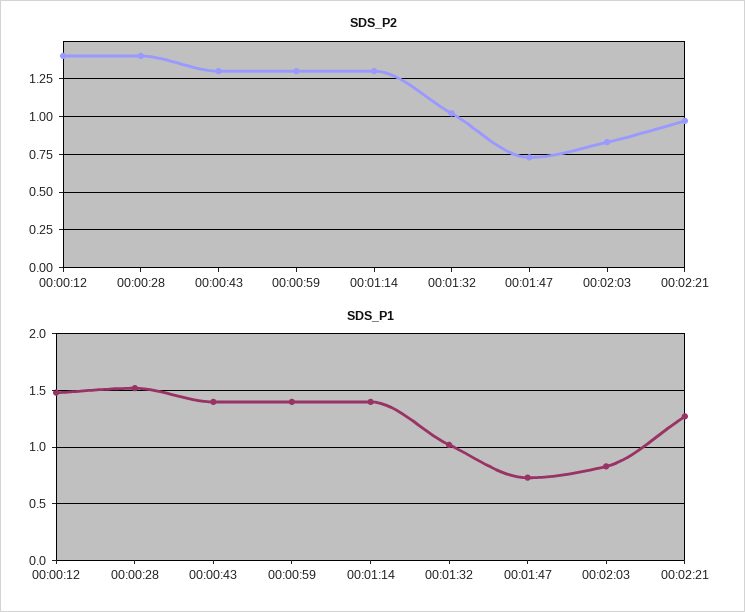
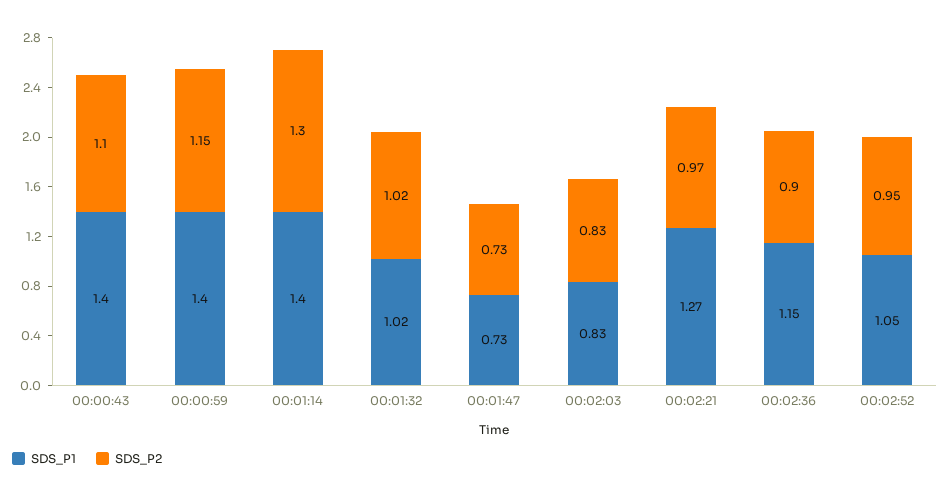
SDS_P2, 00:00:12: 1.4 -> none
SDS_P2, 00:00:28: 1.4 -> none
SDS_P2, 00:00:43: 1.3 -> 1.1
SDS_P2, 00:00:59: 1.3 -> 1.15
SDS_P1, 00:00:12: 1.5 -> none
SDS_P1, 00:00:28: 1.5 -> none
SDS_P1, 00:02:36: none -> 1.15
SDS_P2, 00:02:36: none -> 0.9
SDS_P1, 00:02:52: none -> 1.05
SDS_P2, 00:02:52: none -> 0.95

